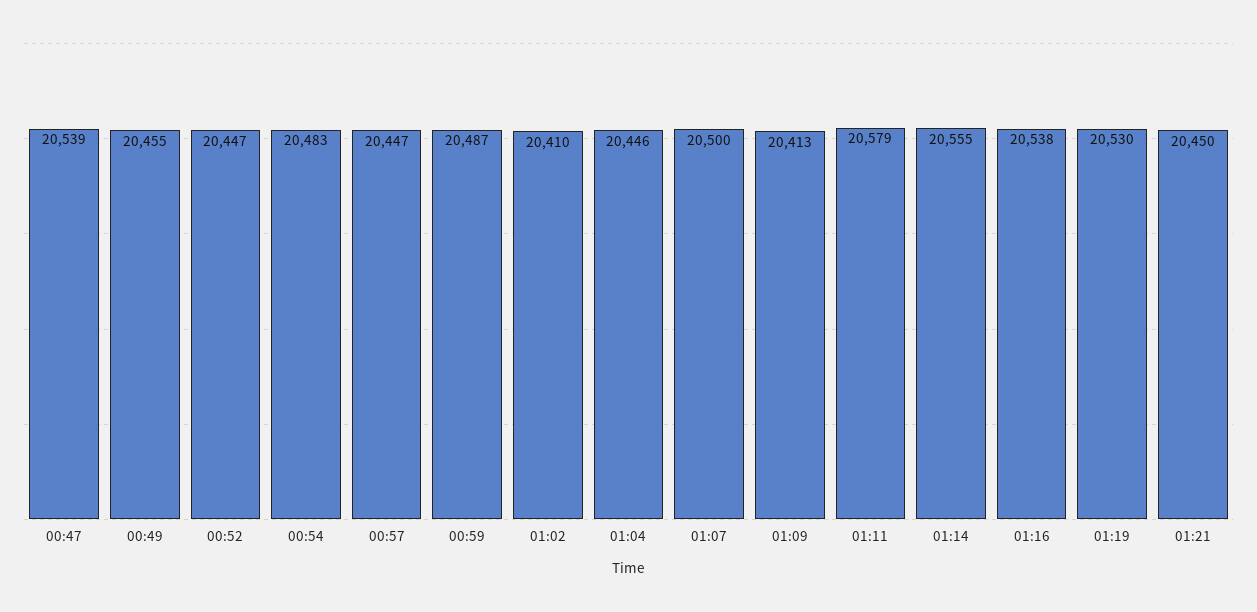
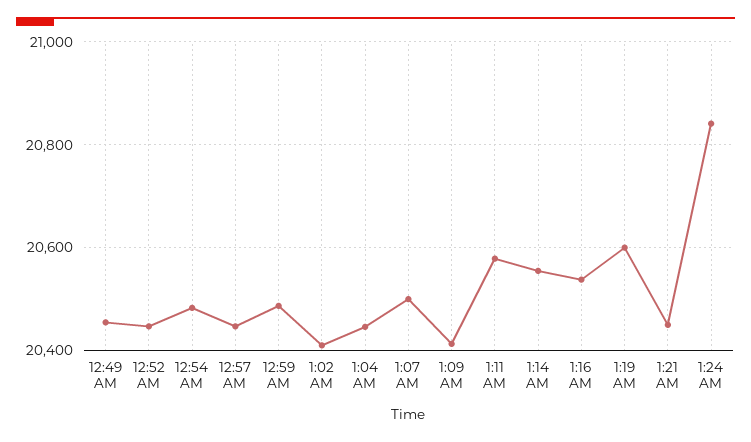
00:47: 20539 -> none
01:19: 20530 -> 20600
1:24 AM: none -> 20840

